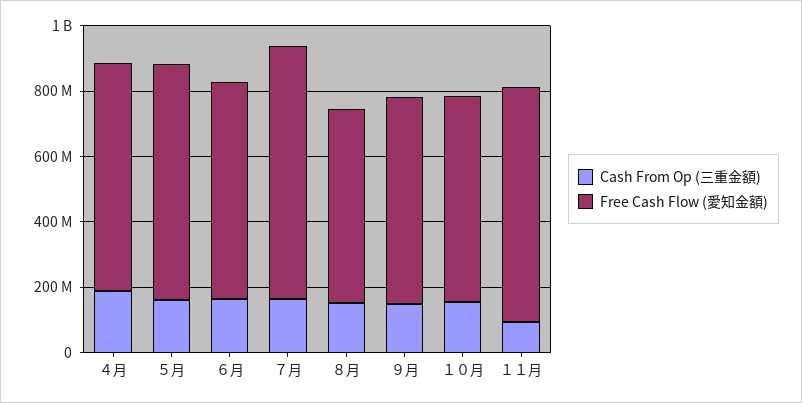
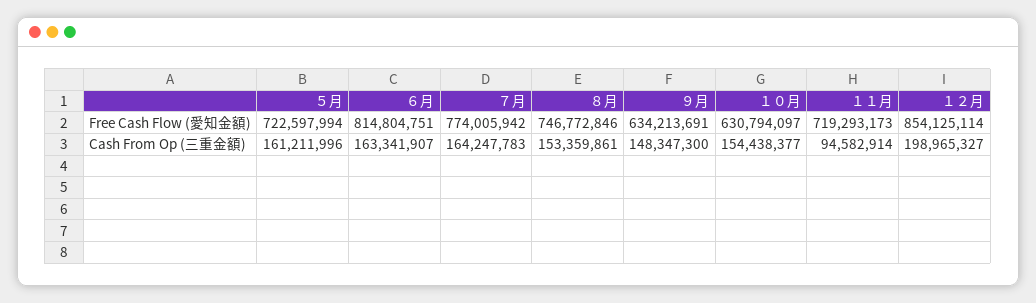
Cash From Op (三重金額), ４月: 200000000 -> none
Free Cash Flow (愛知金額), ４月: 700000000 -> none
Free Cash Flow (愛知金額), ６月: 650000000 -> 814804751
Free Cash Flow (愛知金額), ８月: 600000000 -> 746772846
Free Cash Flow (愛知金額), １２月: none -> 854125114
Cash From Op (三重金額), １２月: none -> 198965327

